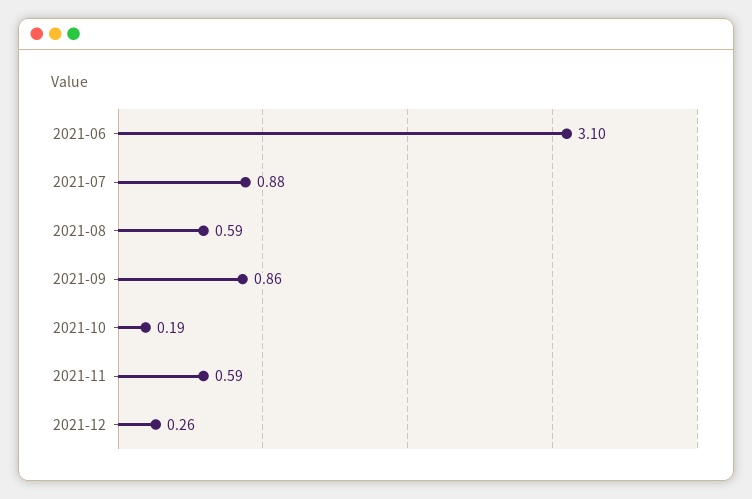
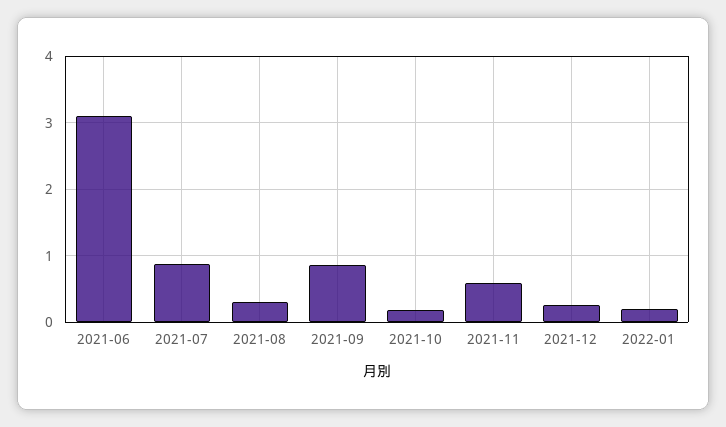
2021-08: 0.59 -> 0.3
2022-01: none -> 0.2

